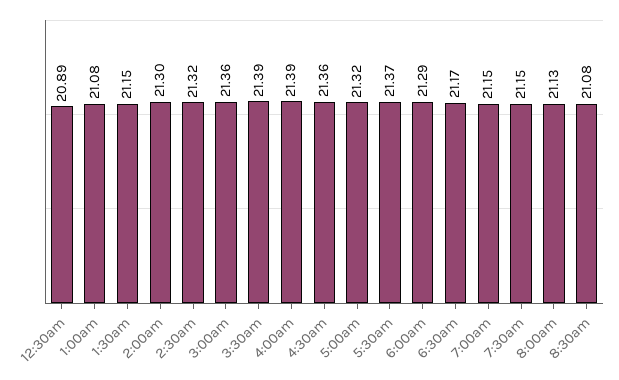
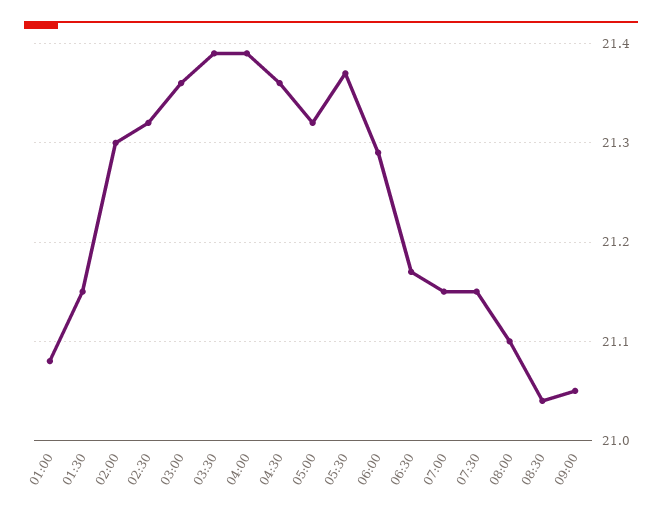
12:30am: 20.89 -> none
8:00am: 21.13 -> 21.1
8:30am: 21.08 -> 21.04
09:00: none -> 21.05

